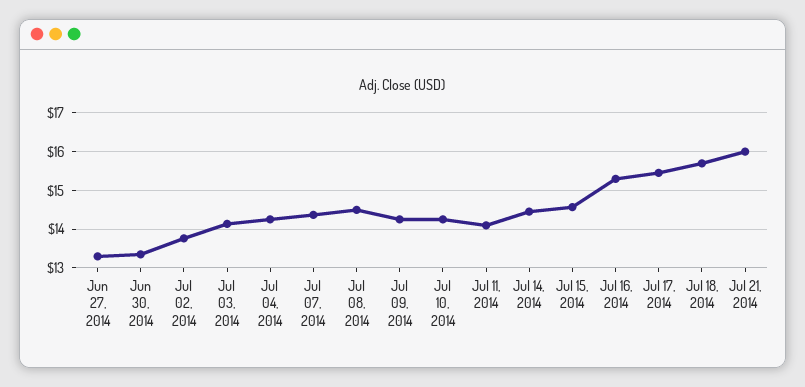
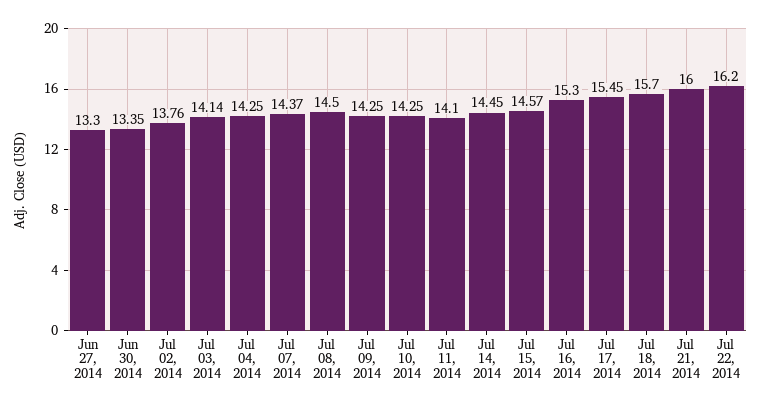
Jul 22, 2014: none -> 16.2

